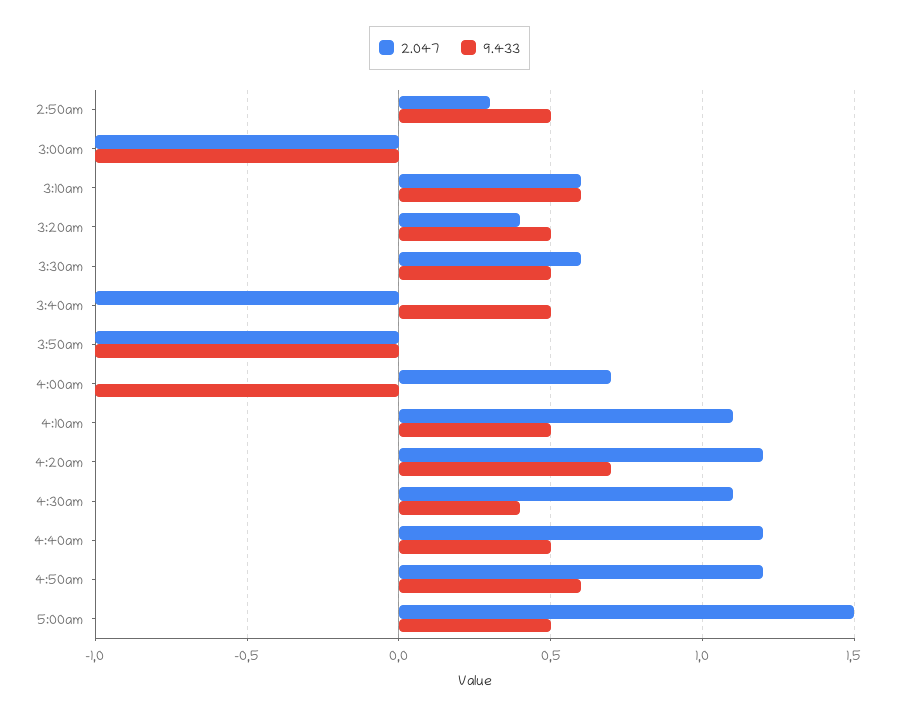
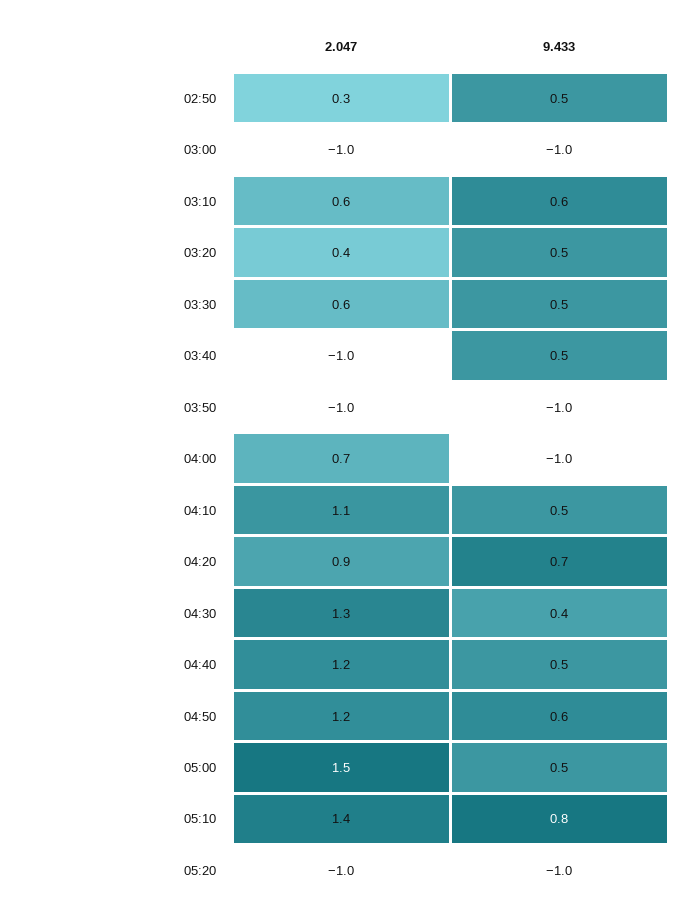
2.047, 4:20am: 1.2 -> 0.9
2.047, 4:30am: 1.1 -> 1.3
2.047, 05:10: none -> 1.4
9.433, 05:10: none -> 0.8
2.047, 05:20: none -> -1
9.433, 05:20: none -> -1

